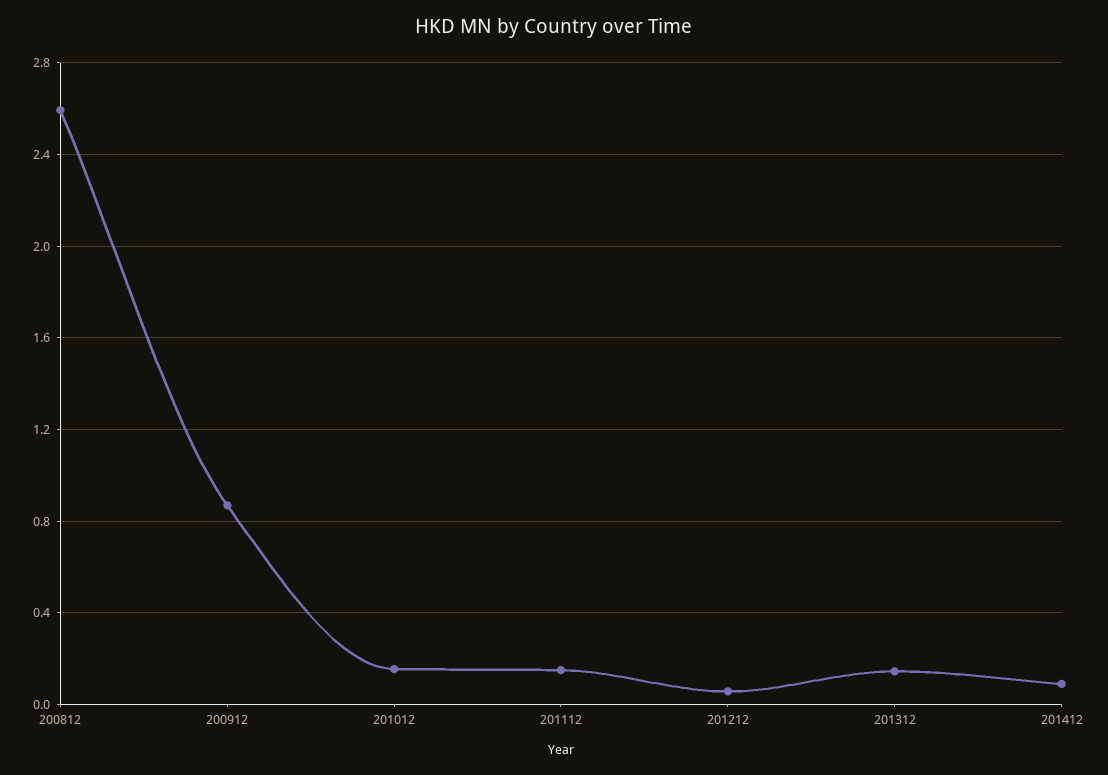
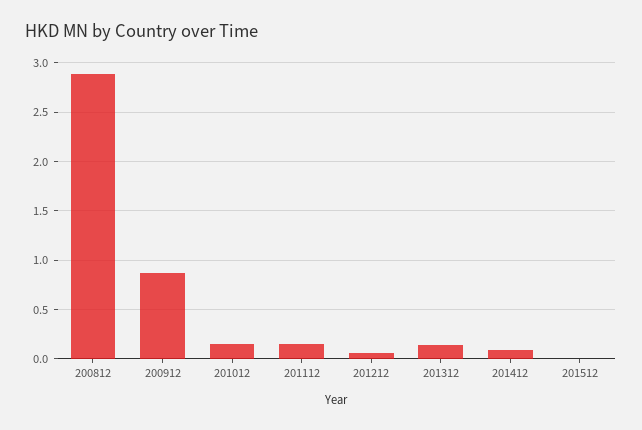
200812: 2.6 -> 2.9
201512: none -> 0

